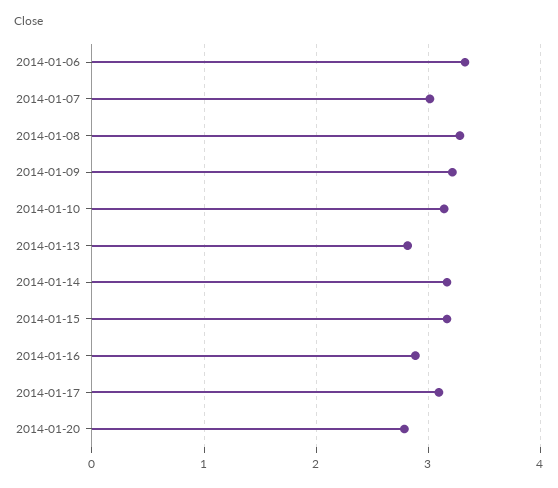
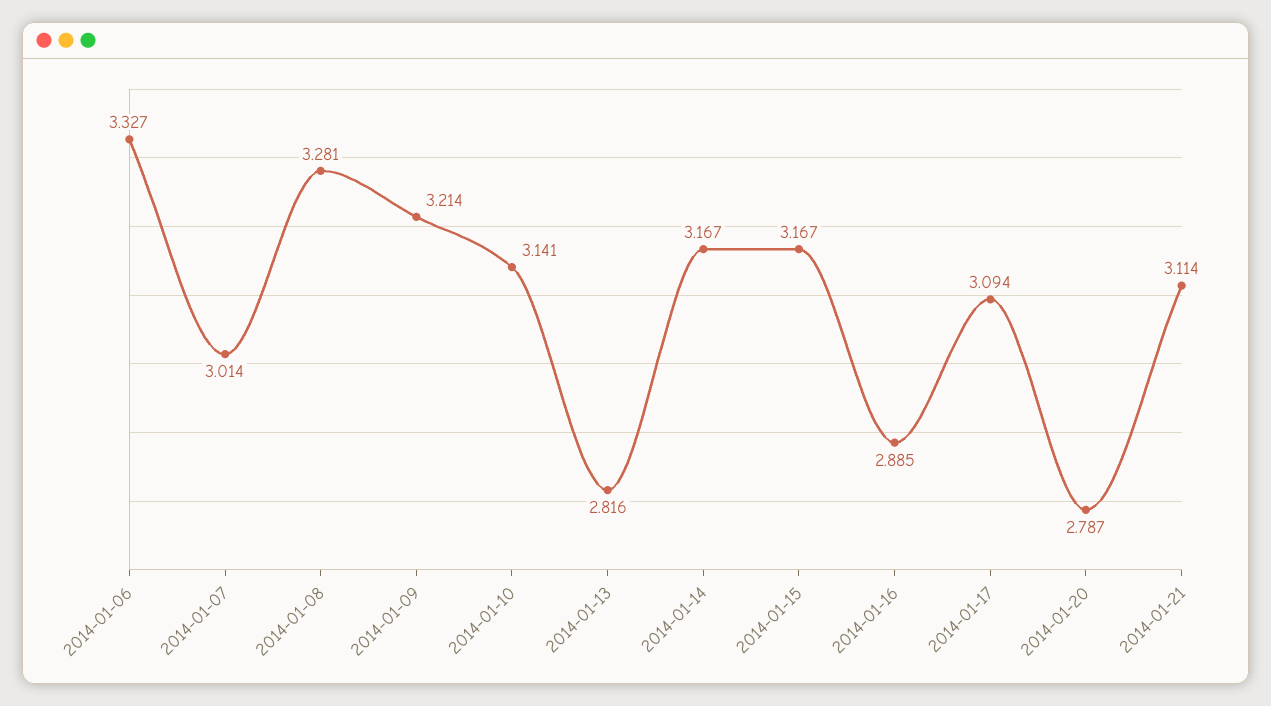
2014-01-21: none -> 3.114

